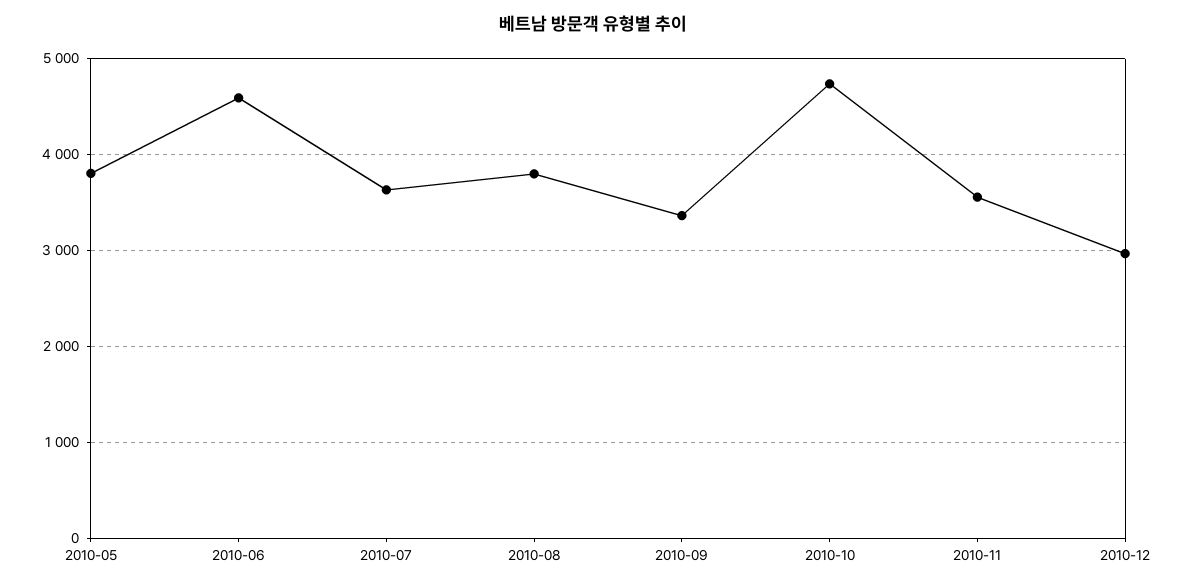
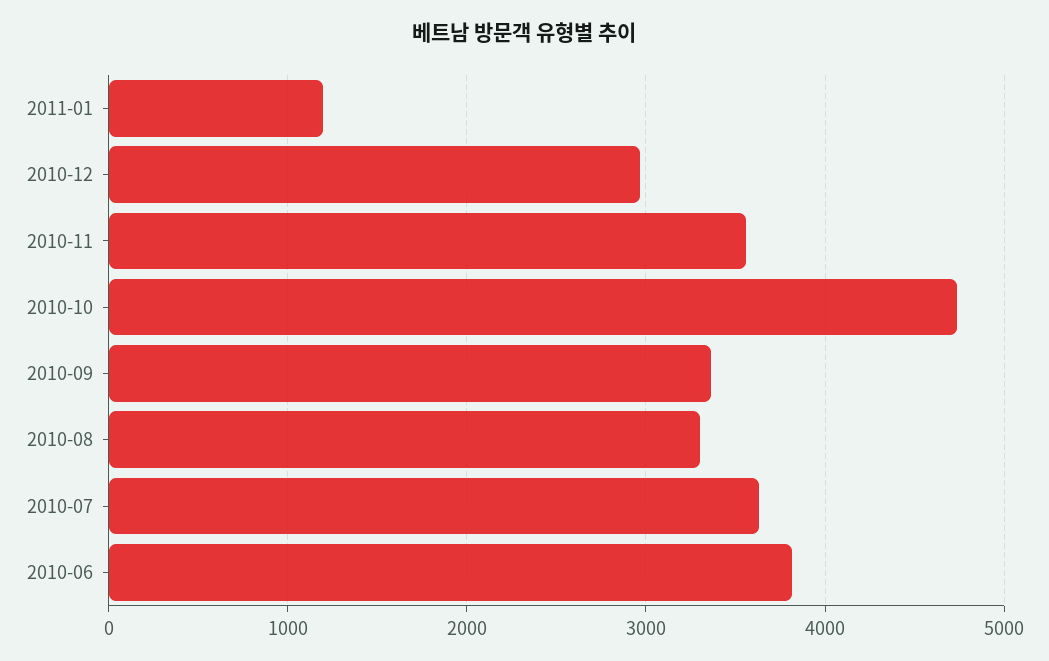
2010-05: 3800 -> none
2010-06: 4600 -> 3800
2010-08: 3800 -> 3300
2011-01: none -> 1200

